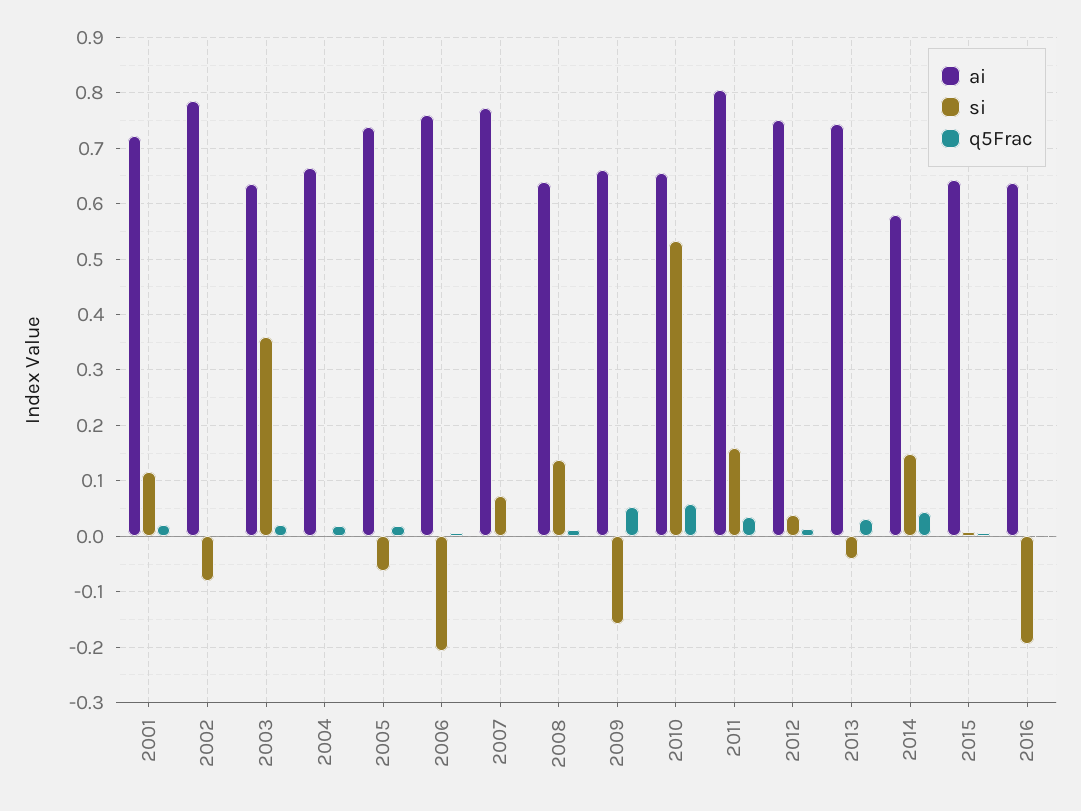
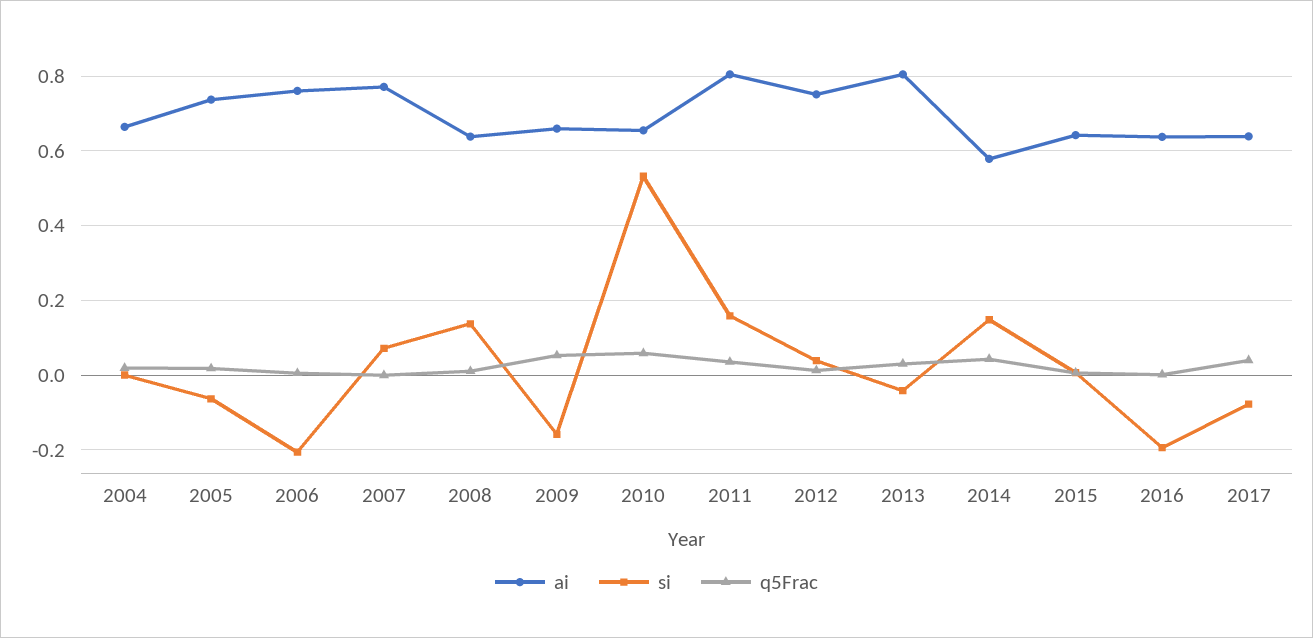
ai, 2001: 0.72 -> none
si, 2001: 0.12 -> none
q5Frac, 2001: 0.02 -> none
ai, 2002: 0.78 -> none
si, 2002: -0.08 -> none
q5Frac, 2002: 0 -> none
ai, 2003: 0.64 -> none
si, 2003: 0.36 -> none
q5Frac, 2003: 0.02 -> none
ai, 2013: 0.74 -> 0.8
ai, 2017: none -> 0.64
si, 2017: none -> -0.08
q5Frac, 2017: none -> 0.04

